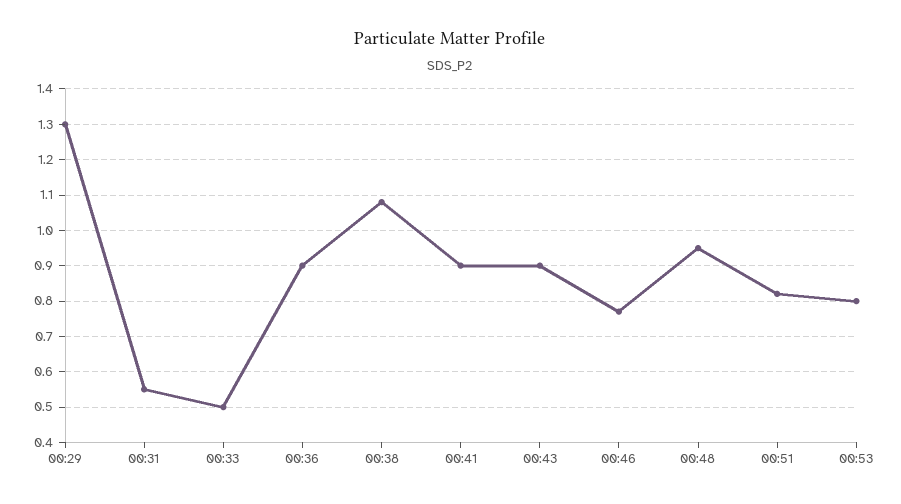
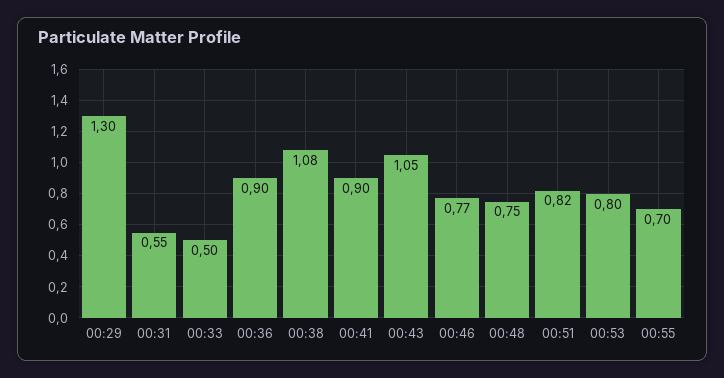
00:43: 0.9 -> 1.05
00:48: 0.95 -> 0.75
00:55: none -> 0.7

